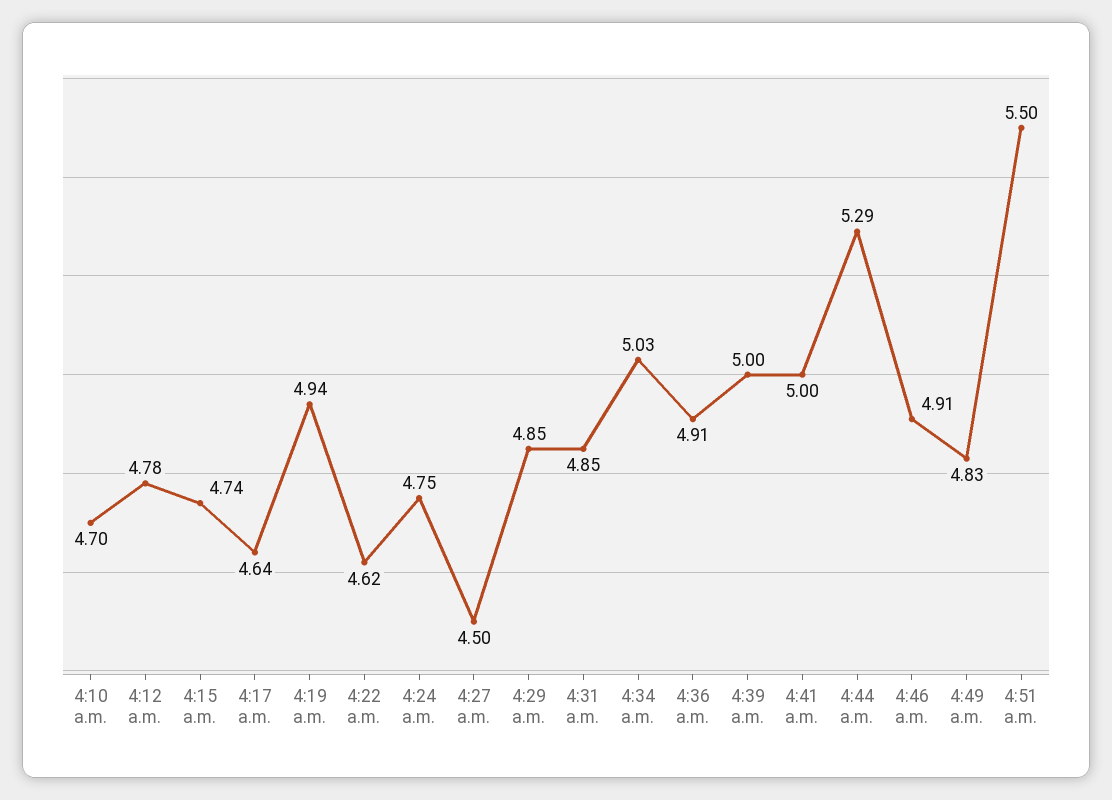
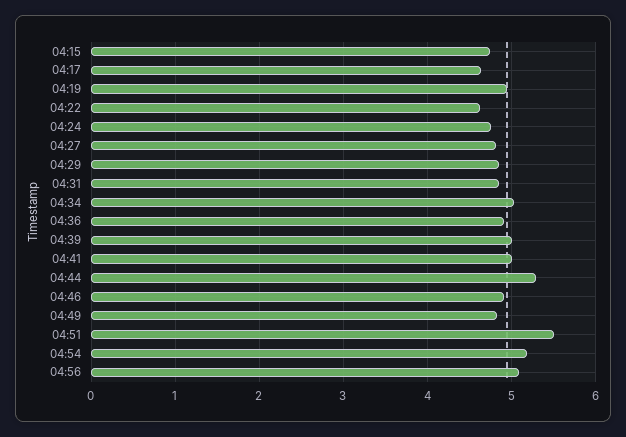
4:10 a.m.: 4.7 -> none
4:12 a.m.: 4.78 -> none
4:27 a.m.: 4.5 -> 4.8
04:54: none -> 5.2
04:56: none -> 5.1

